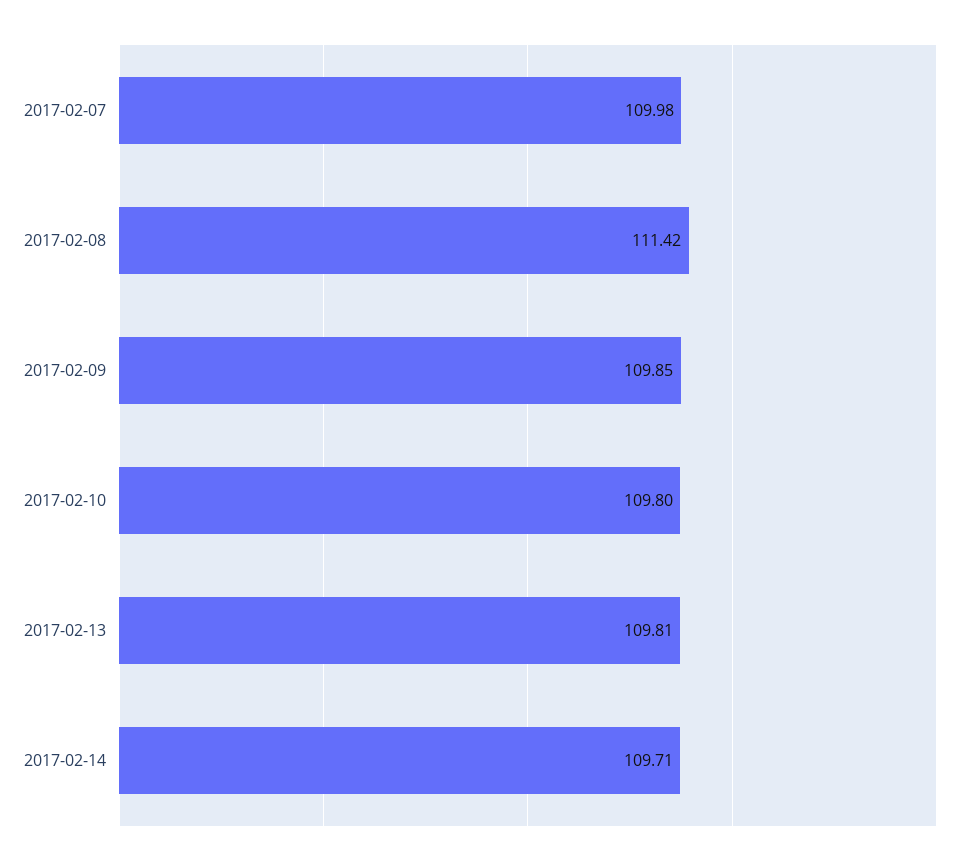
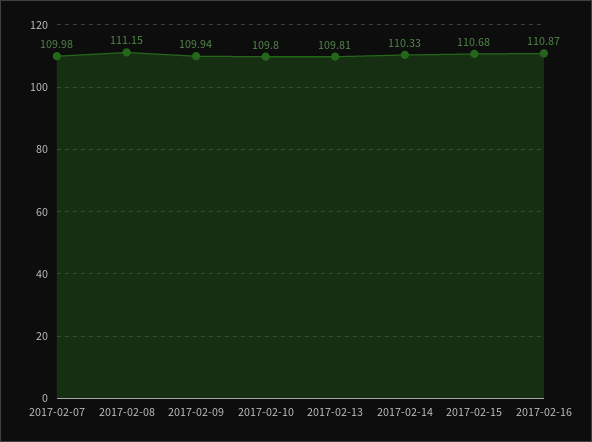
2017-02-08: 111.42 -> 111.15
2017-02-09: 109.85 -> 109.94
2017-02-14: 109.71 -> 110.33
2017-02-15: none -> 110.68
2017-02-16: none -> 110.87

